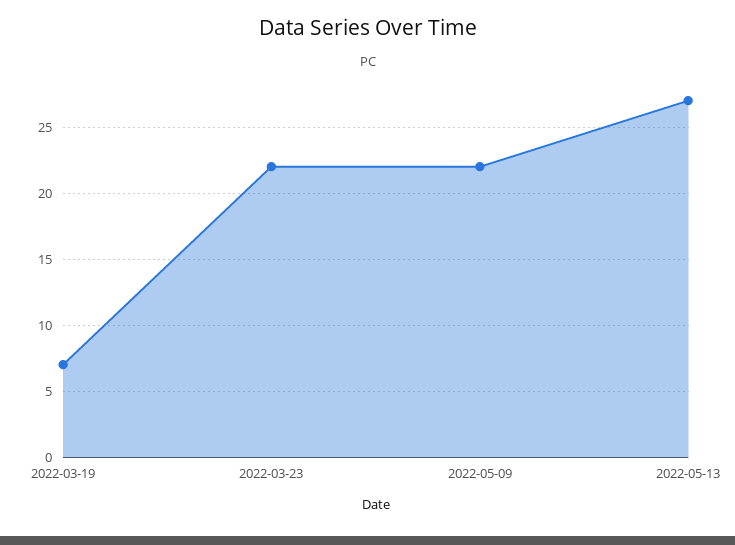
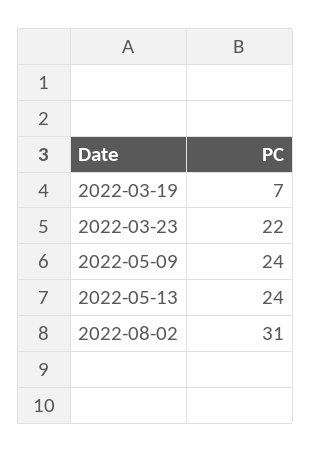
2022-05-09: 22 -> 24
2022-05-13: 27 -> 24
2022-08-02: none -> 31

